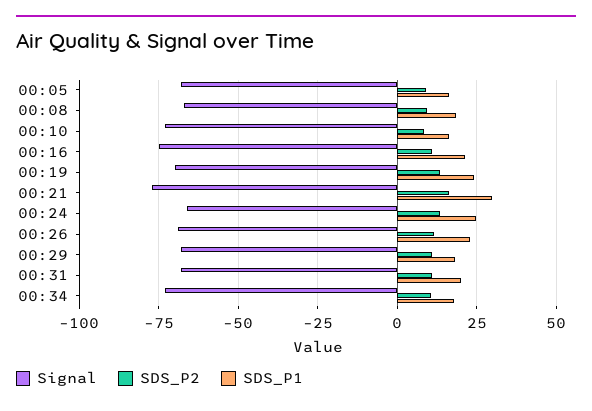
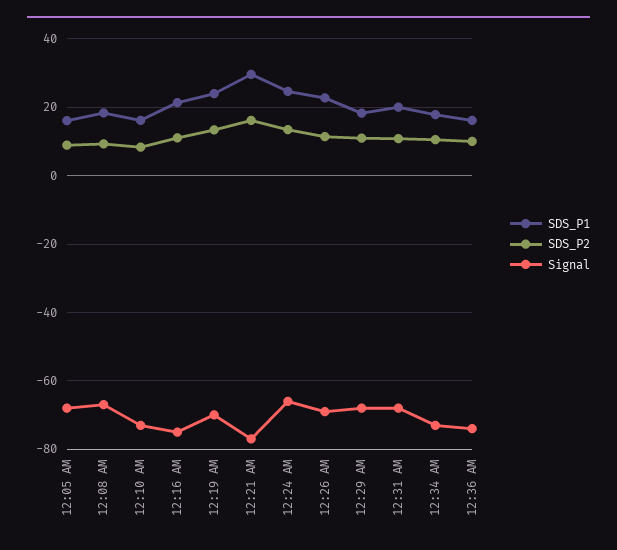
SDS_P1, 12:36 AM: none -> 16
SDS_P2, 12:36 AM: none -> 10
Signal, 12:36 AM: none -> -74

